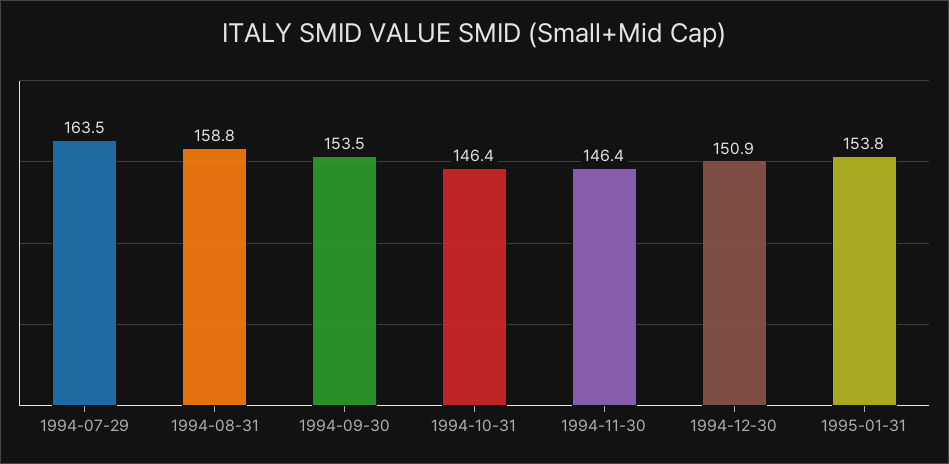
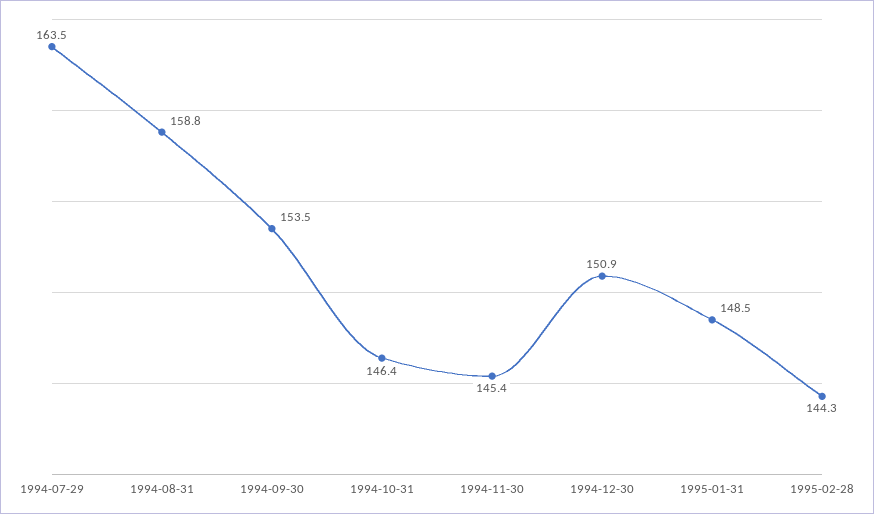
1994-11-30: 146.4 -> 145.4
1995-01-31: 153.8 -> 148.5
1995-02-28: none -> 144.3

